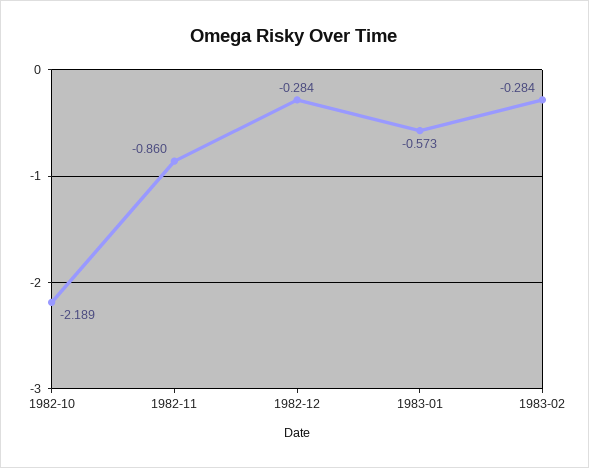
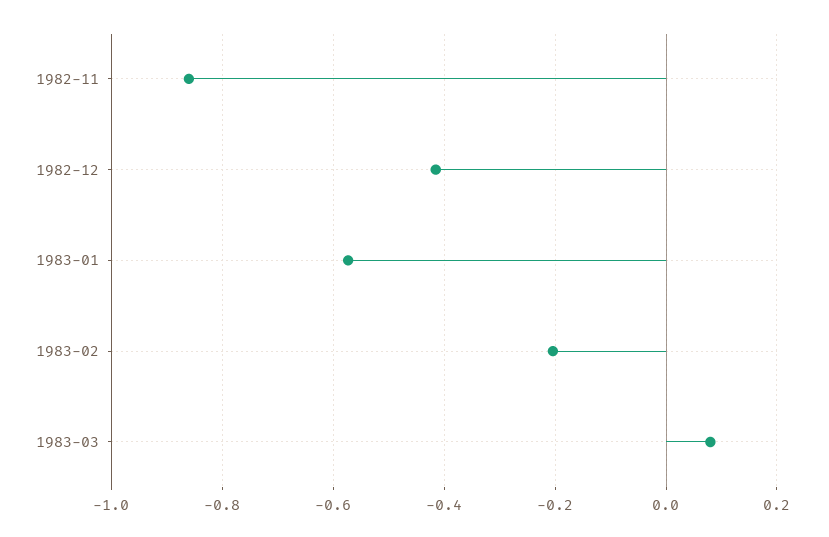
1982-10: -2.189 -> none
1982-12: -0.284 -> -0.42
1983-02: -0.284 -> -0.2
1983-03: none -> 0.08

